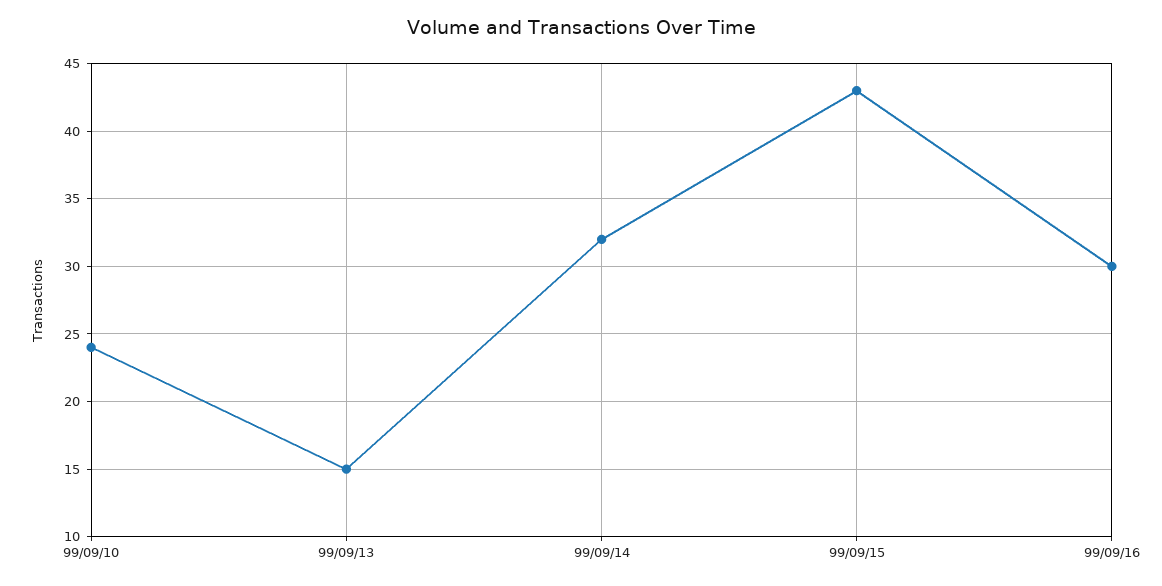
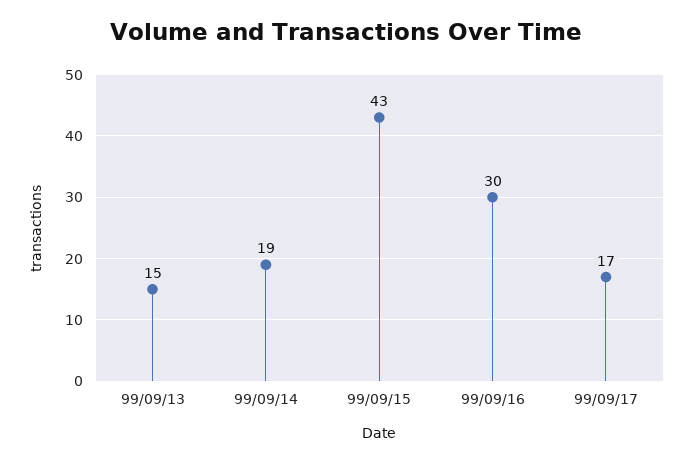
99/09/10: 24 -> none
99/09/14: 32 -> 19
99/09/17: none -> 17

